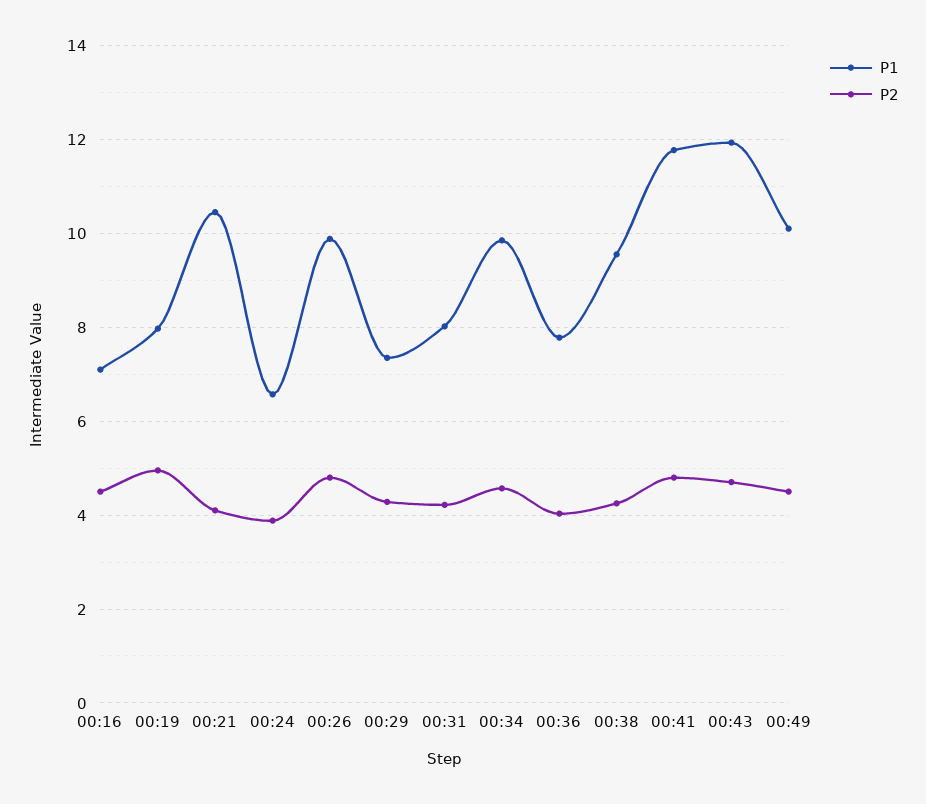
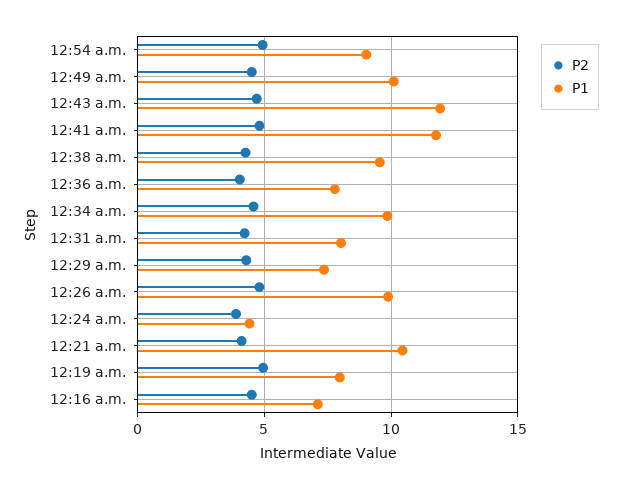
P1, 00:24: 6.6 -> 4.5
P2, 12:54 a.m.: none -> 5
P1, 12:54 a.m.: none -> 9

